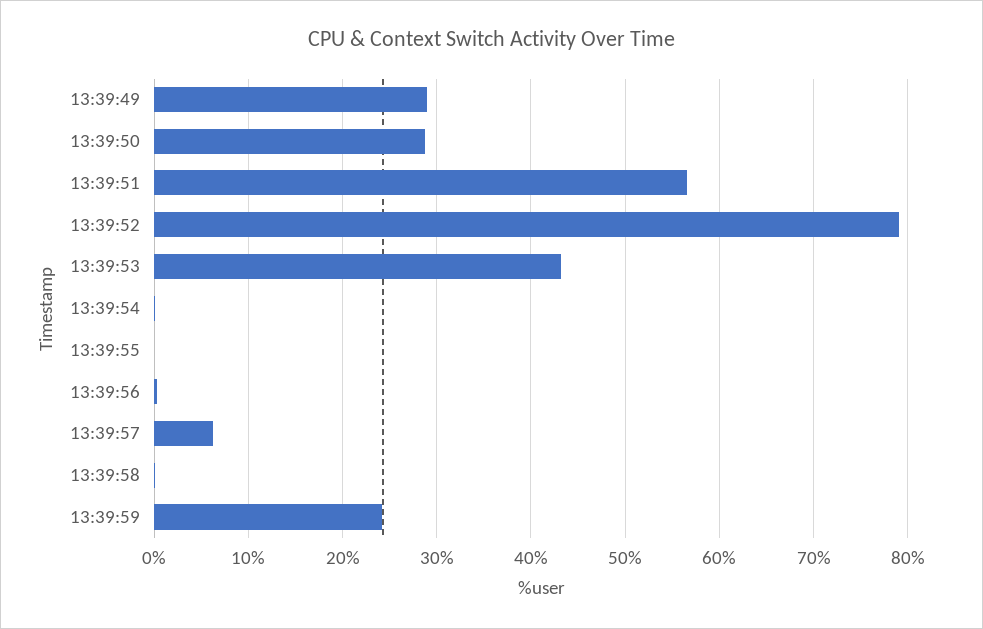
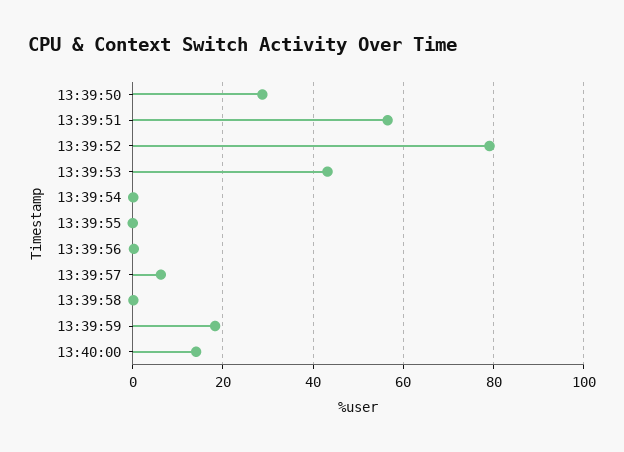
13:39:49: 29 -> none
13:39:59: 24 -> 18
13:40:00: none -> 14

